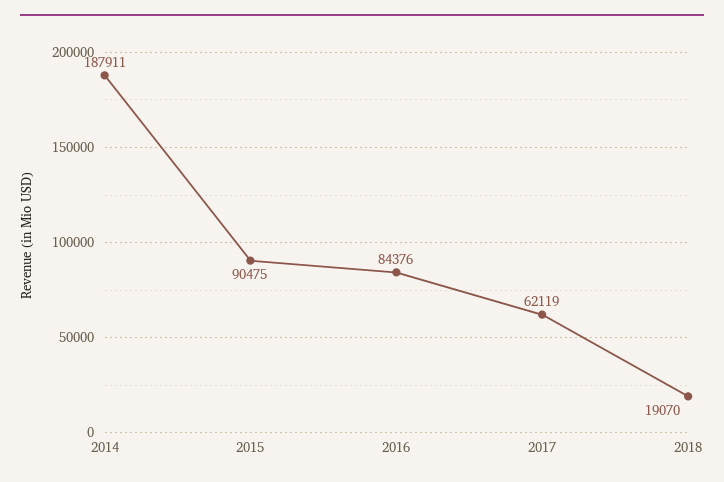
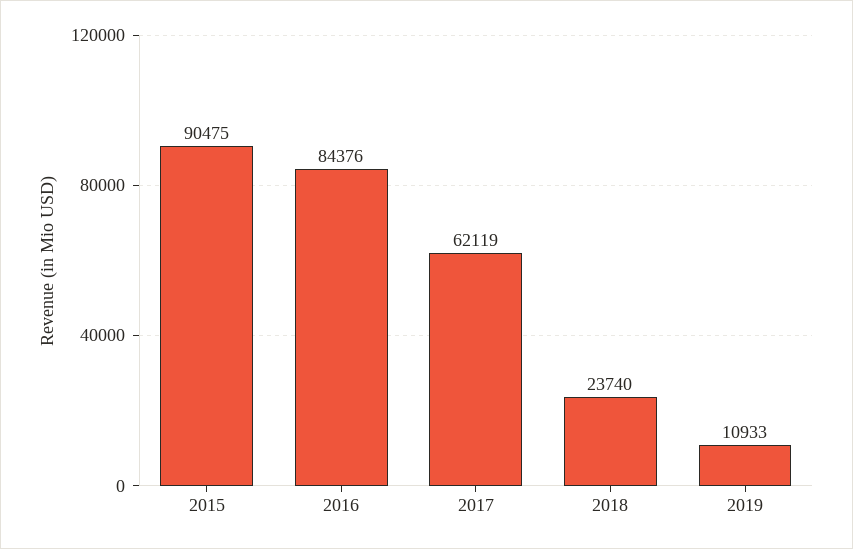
2014: 187911 -> none
2018: 19070 -> 23740
2019: none -> 10933

